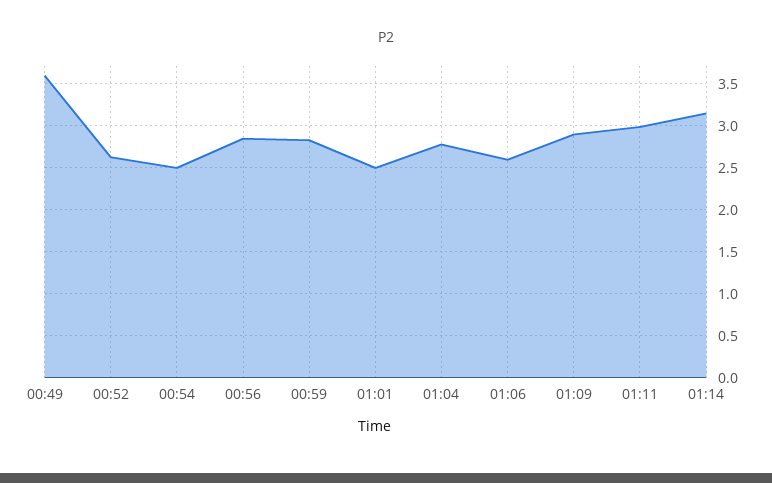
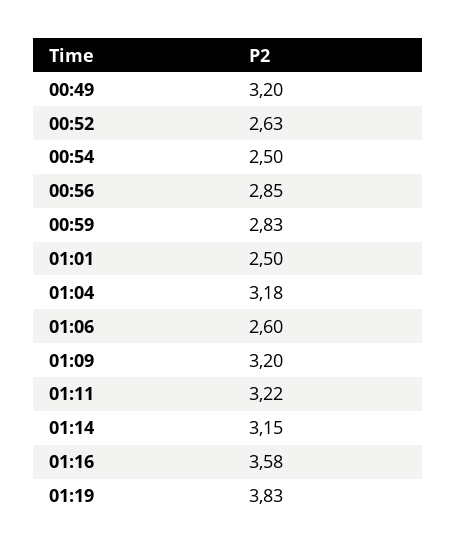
00:49: 3.6 -> 3.2
01:04: 2.8 -> 3.18
01:09: 2.9 -> 3.2
01:11: 3 -> 3.22
01:16: none -> 3.58
01:19: none -> 3.83

